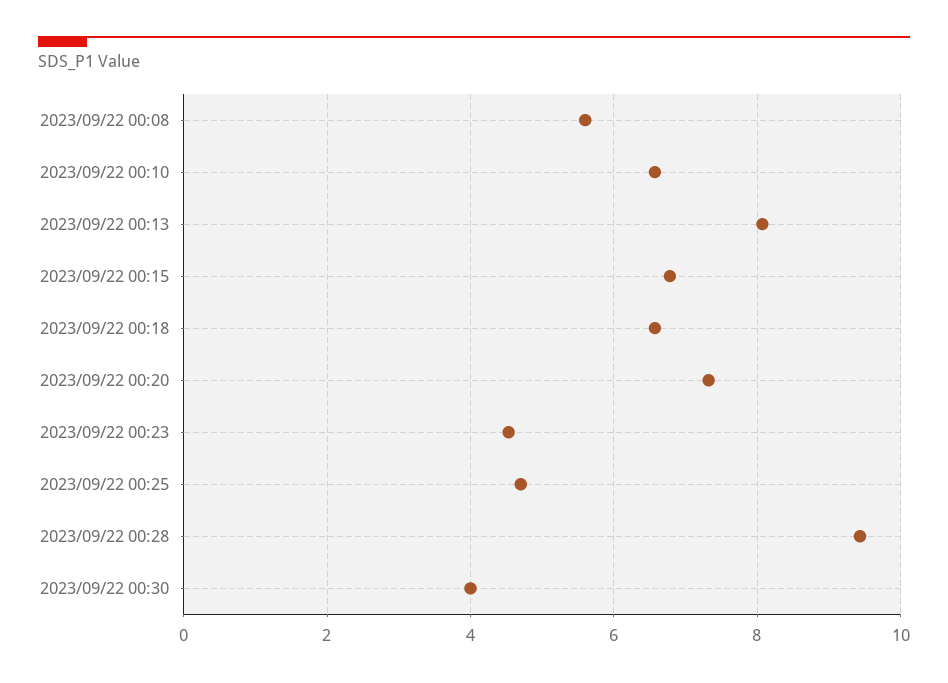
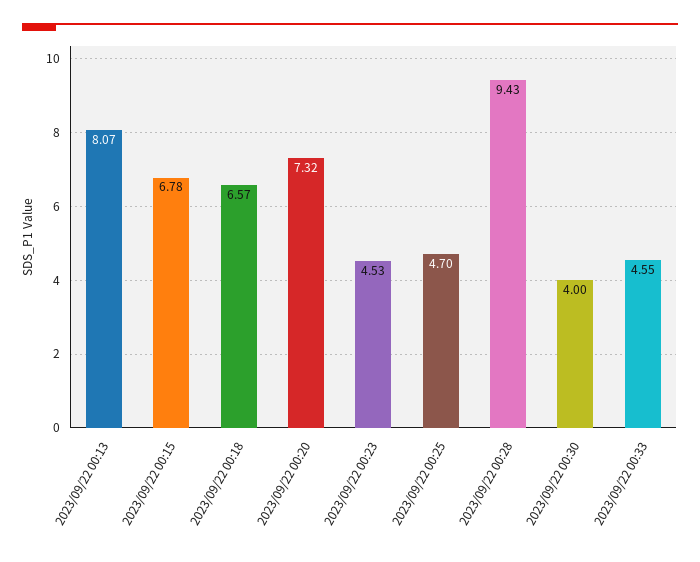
2023/09/22 00:08: 5.6 -> none
2023/09/22 00:10: 6.6 -> none
2023/09/22 00:33: none -> 4.55

